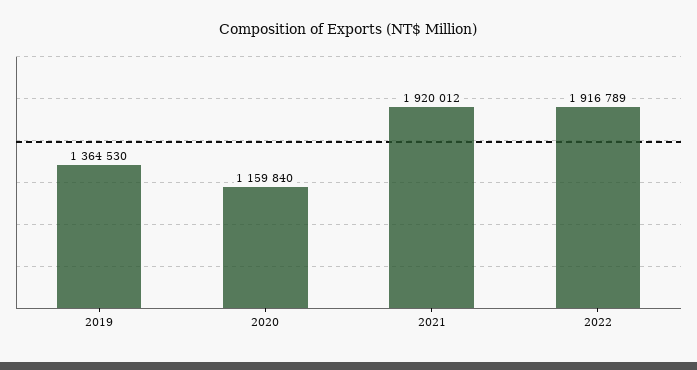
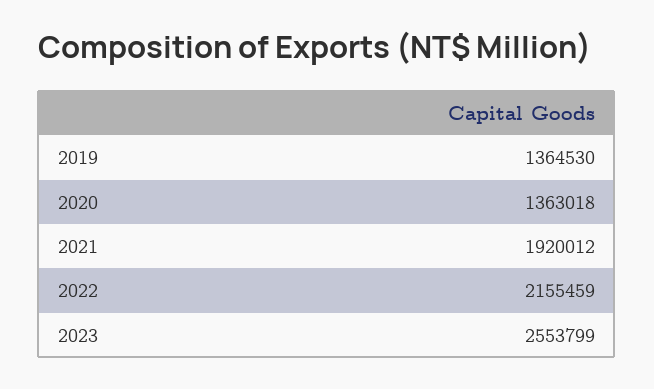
2020: 1159840 -> 1363018
2022: 1916789 -> 2155459
2023: none -> 2553799

